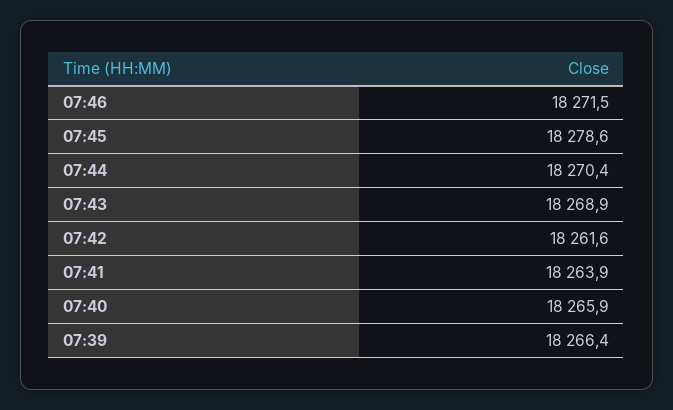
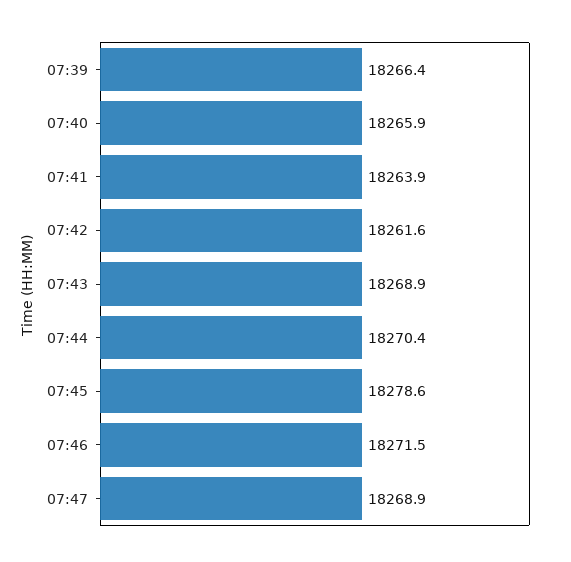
07:47: none -> 18268.9

